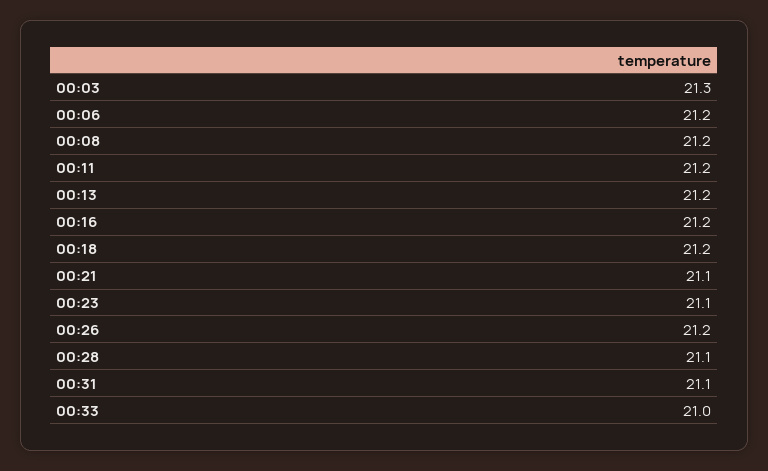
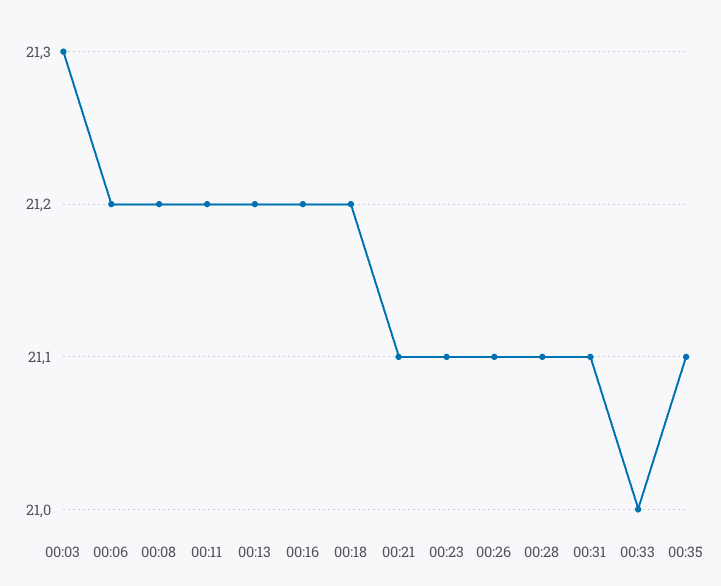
00:26: 21.2 -> 21.1
00:35: none -> 21.1

